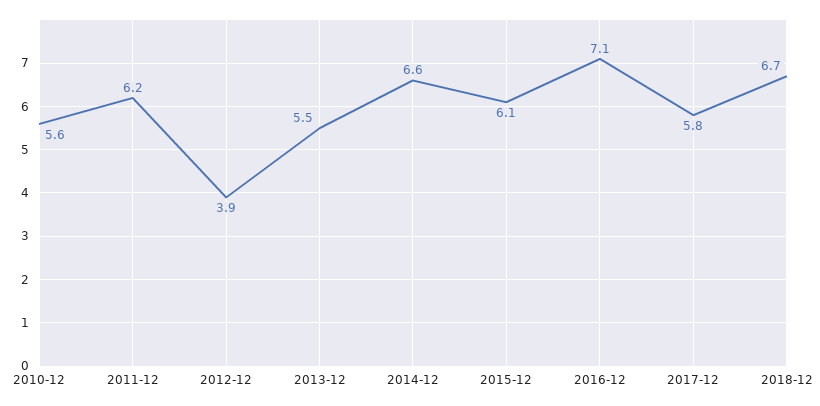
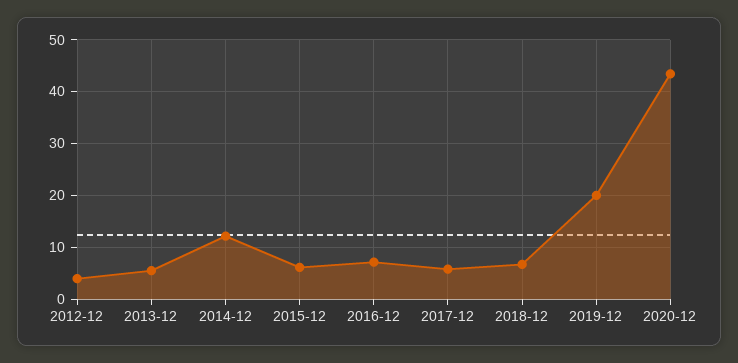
2010-12: 5.6 -> none
2011-12: 6.2 -> none
2014-12: 6.6 -> 12
2019-12: none -> 20
2020-12: none -> 44

